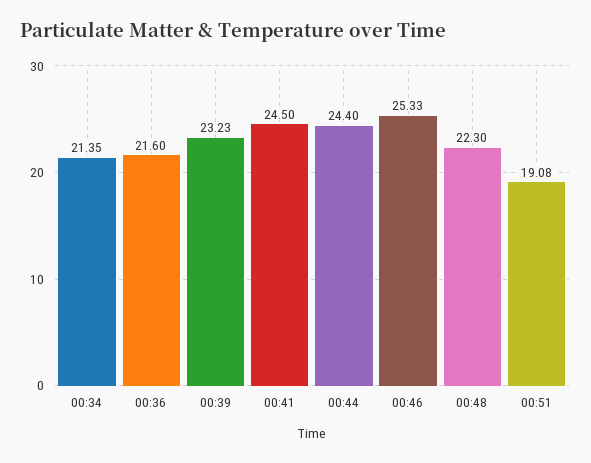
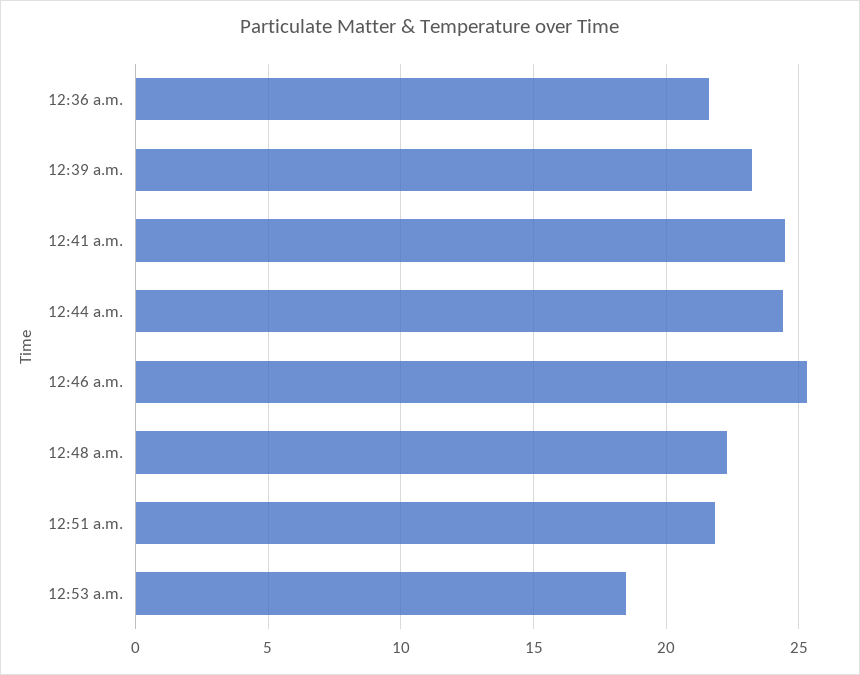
00:34: 21.35 -> none
00:51: 19.08 -> 22
12:53 a.m.: none -> 18.5

